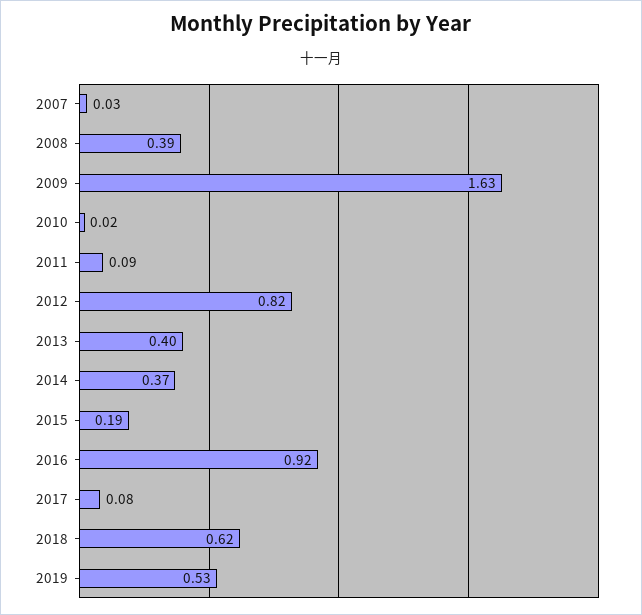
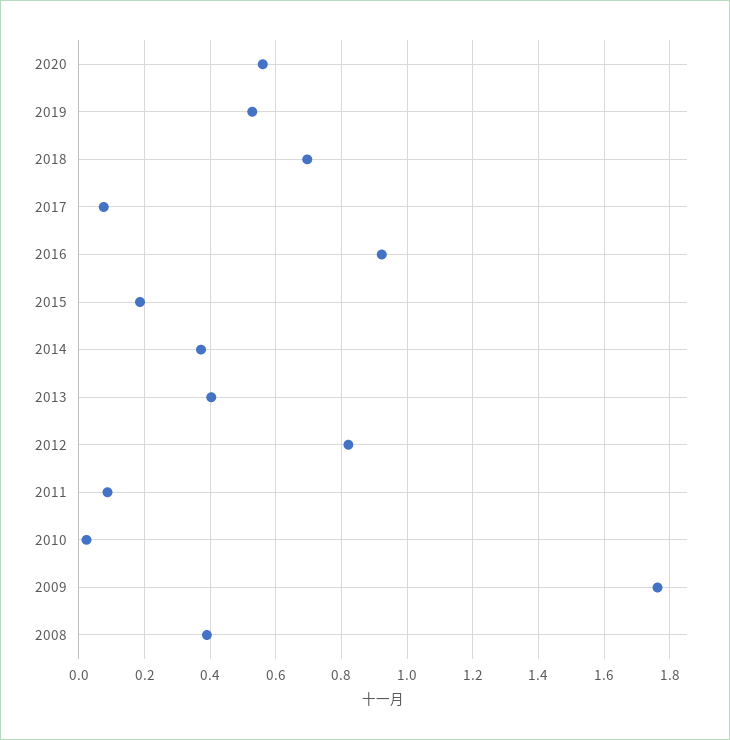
2007: 0.03 -> none
2009: 1.63 -> 1.76
2018: 0.62 -> 0.7
2020: none -> 0.56

